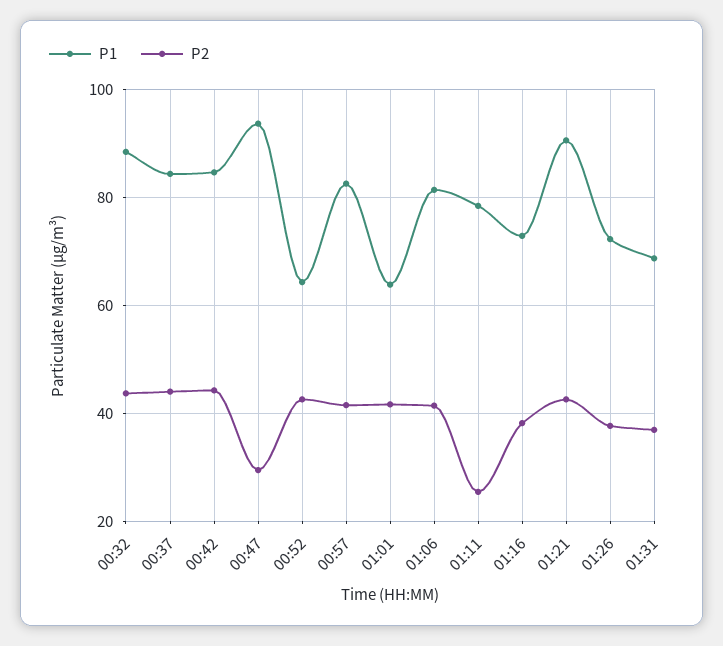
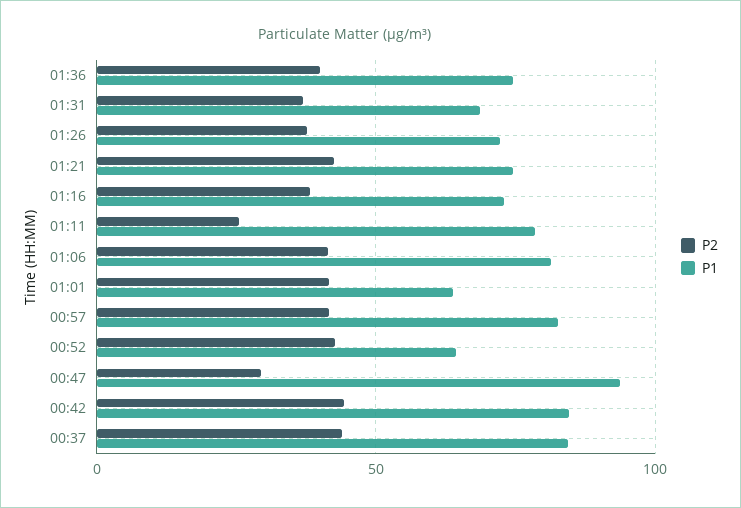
P1, 00:32: 88 -> none
P2, 00:32: 44 -> none
P1, 01:21: 90 -> 75
P2, 01:36: none -> 40
P1, 01:36: none -> 75

